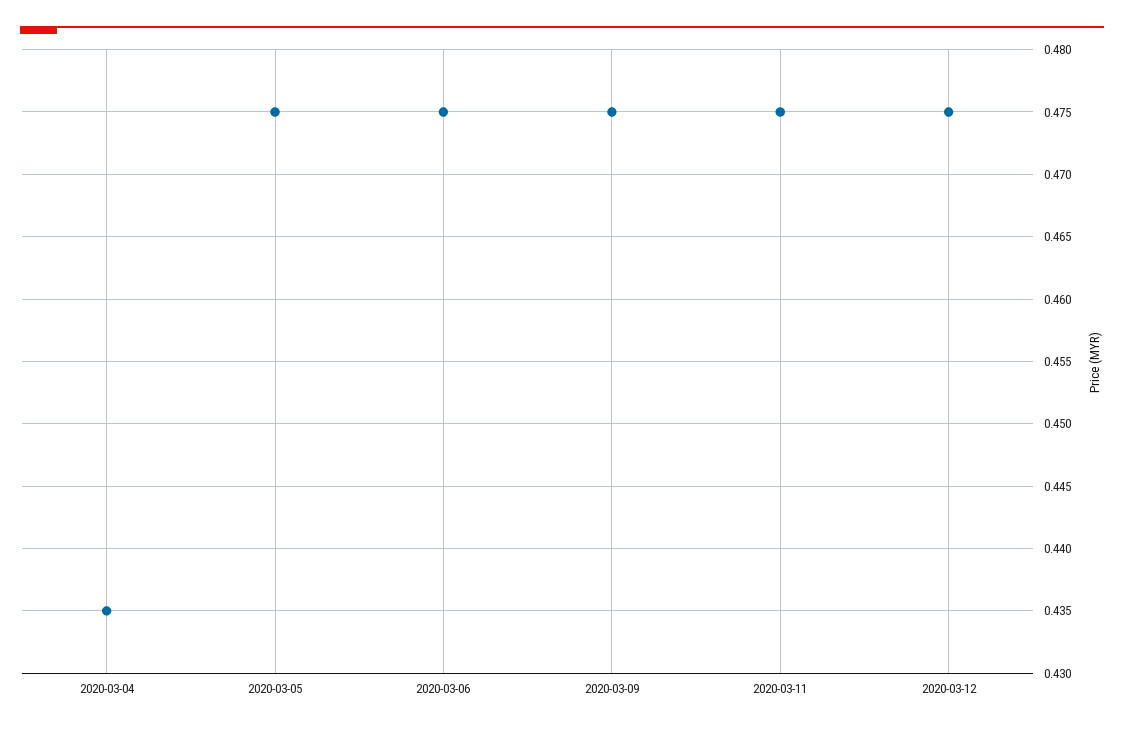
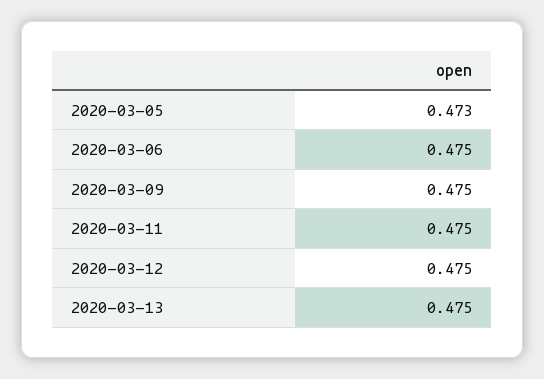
2020-03-04: 0.435 -> none
2020-03-05: 0.475 -> 0.473
2020-03-13: none -> 0.475

